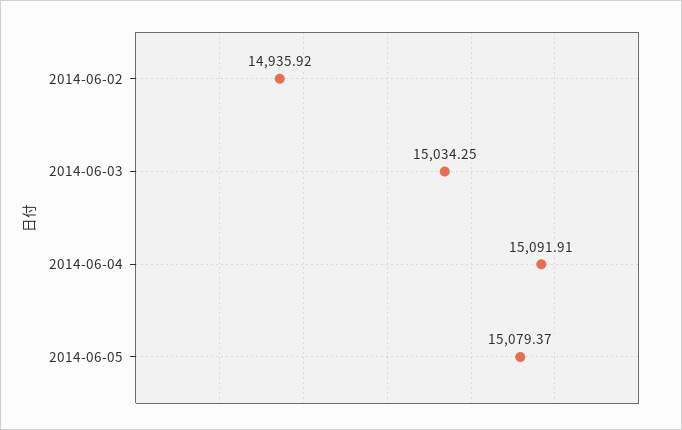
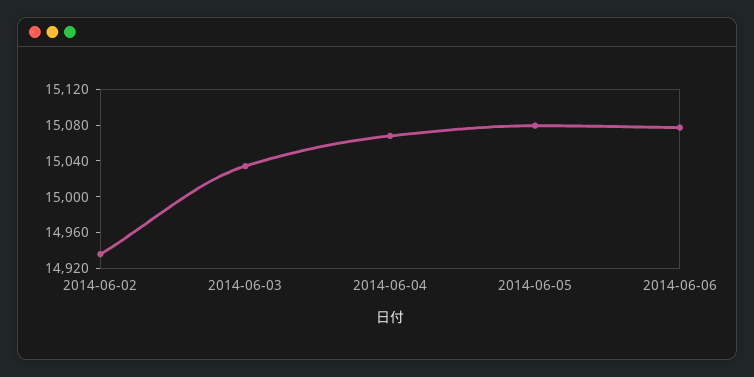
2014-06-04: 15091.91 -> 15070
2014-06-06: none -> 15080

